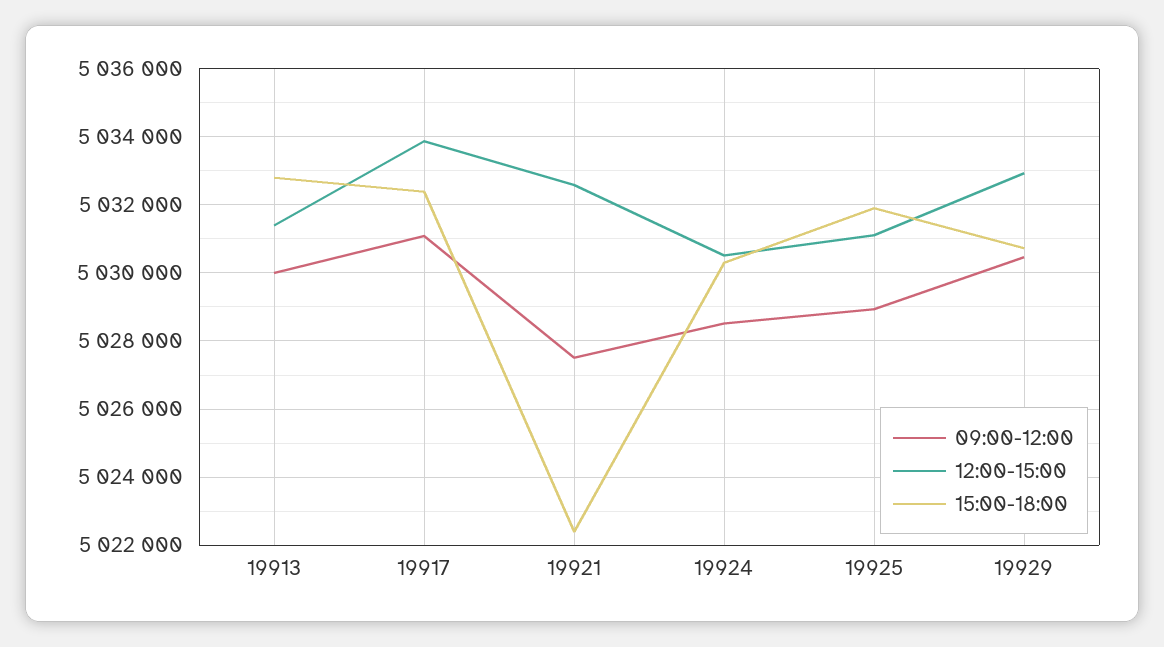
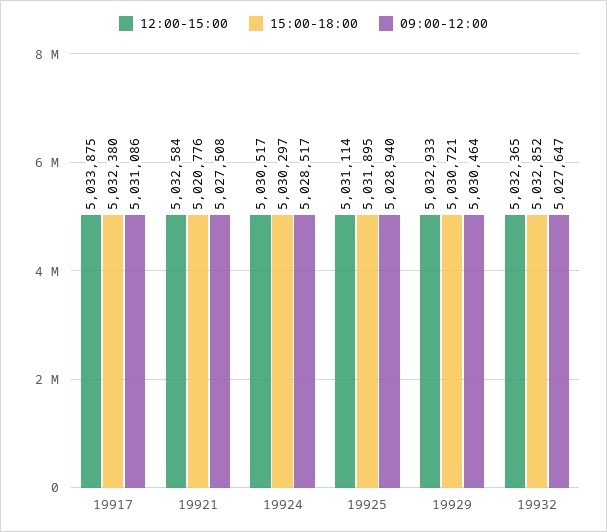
09:00-12:00, 19913: 5030000 -> none
12:00-15:00, 19913: 5031400 -> none
15:00-18:00, 19913: 5032800 -> none
15:00-18:00, 19921: 5022400 -> 5020776
12:00-15:00, 19932: none -> 5032365
15:00-18:00, 19932: none -> 5032852
09:00-12:00, 19932: none -> 5027647

